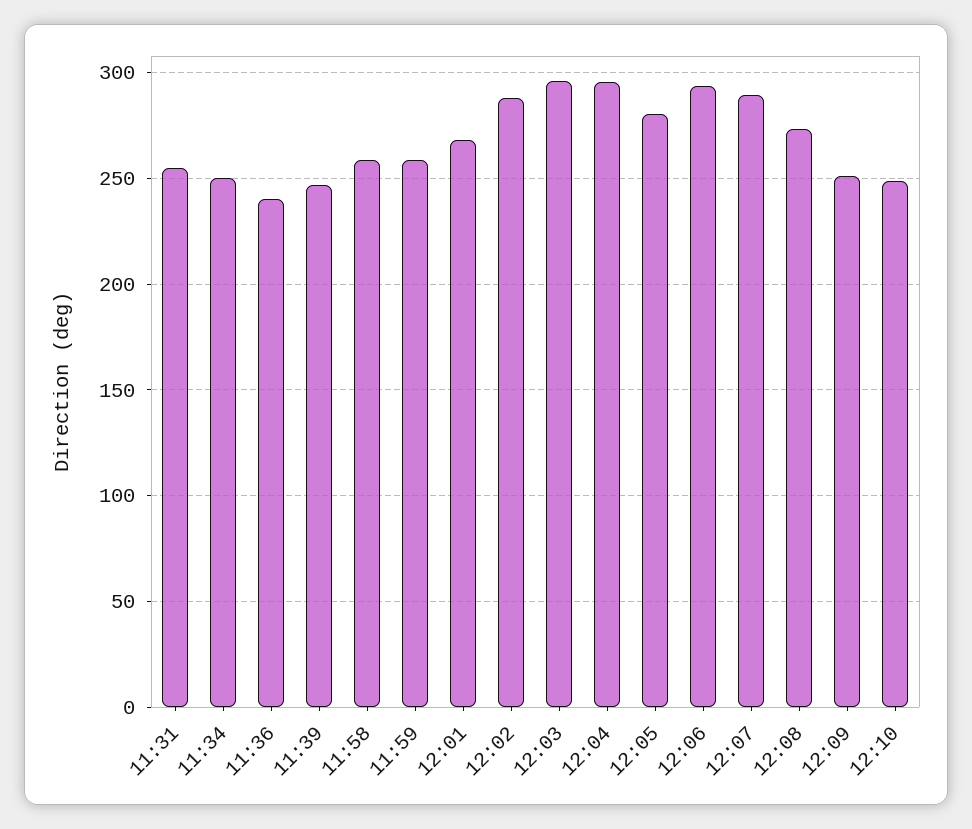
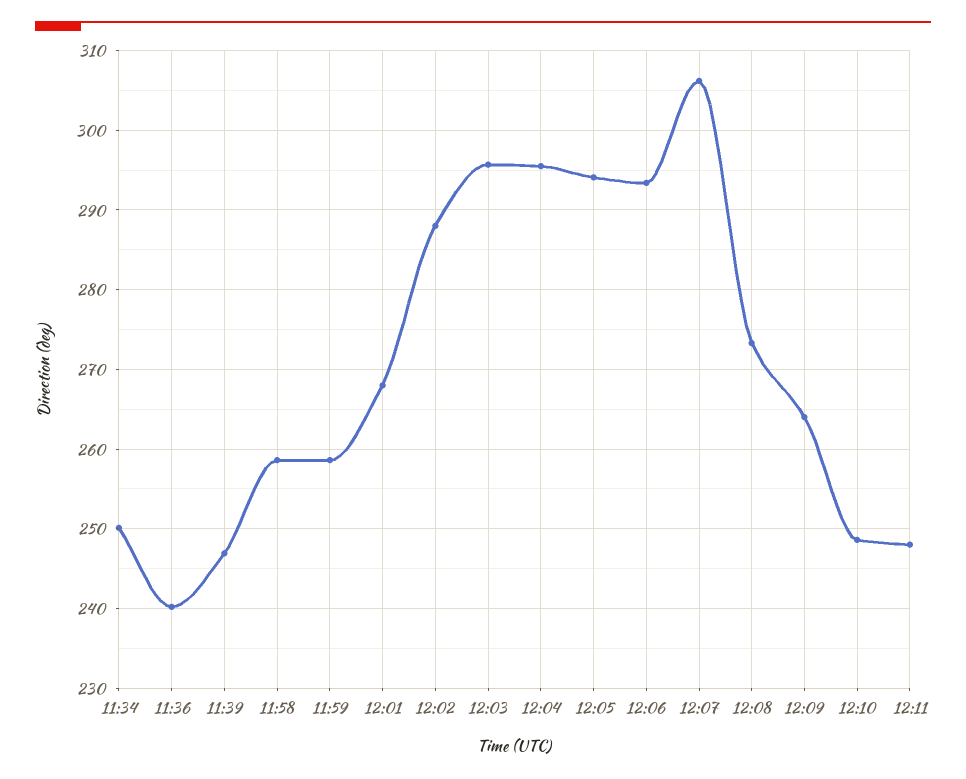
11:31: 255 -> none
12:05: 280 -> 294
12:07: 290 -> 306
12:09: 250 -> 264
12:11: none -> 248

